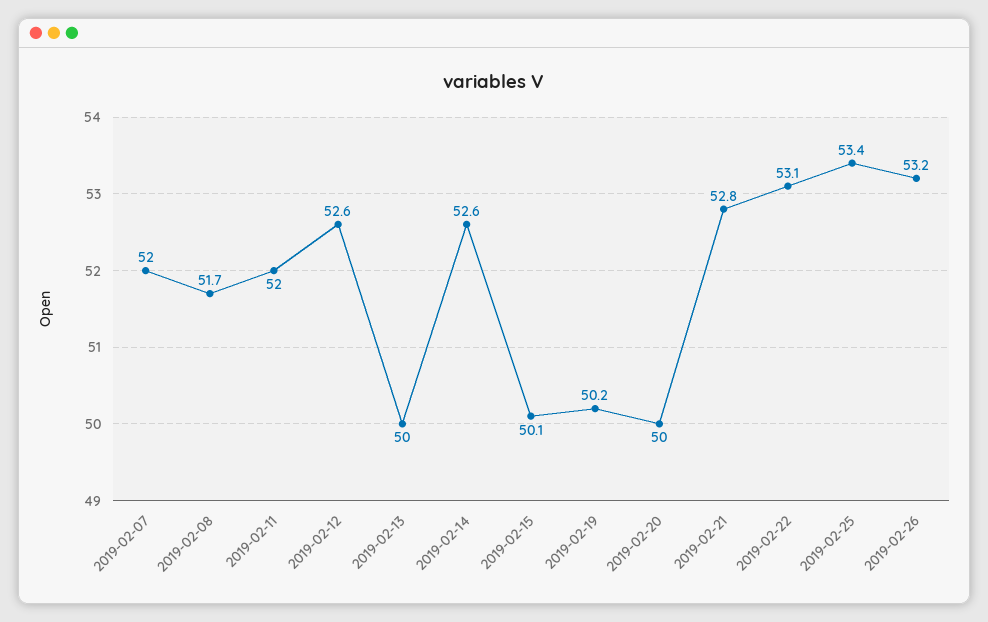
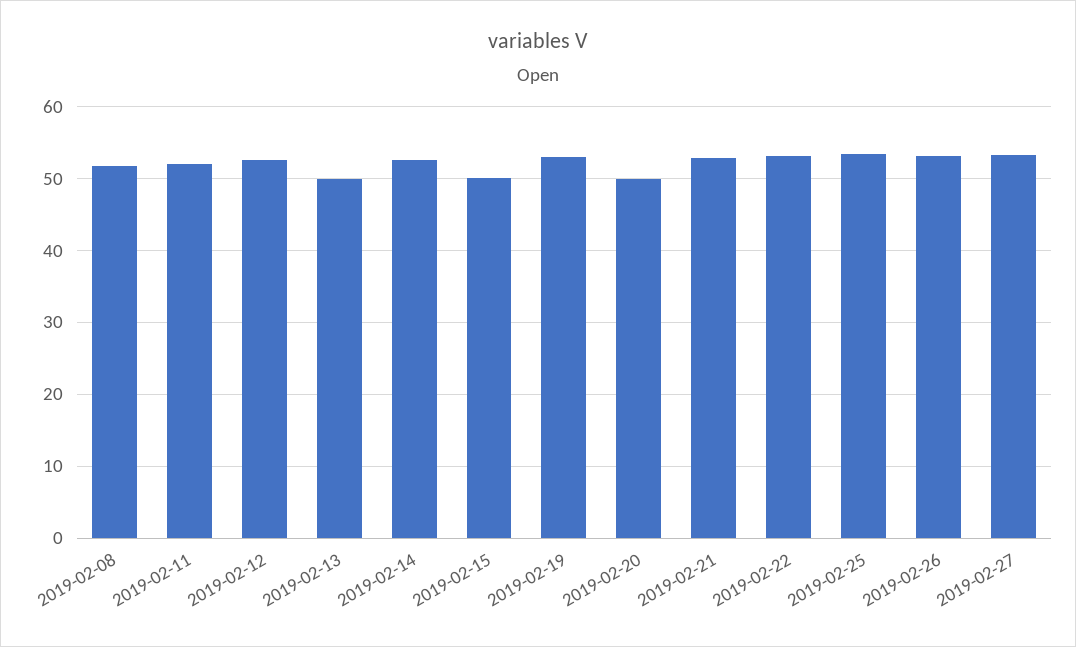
2019-02-07: 52 -> none
2019-02-19: 50.2 -> 53
2019-02-27: none -> 53

